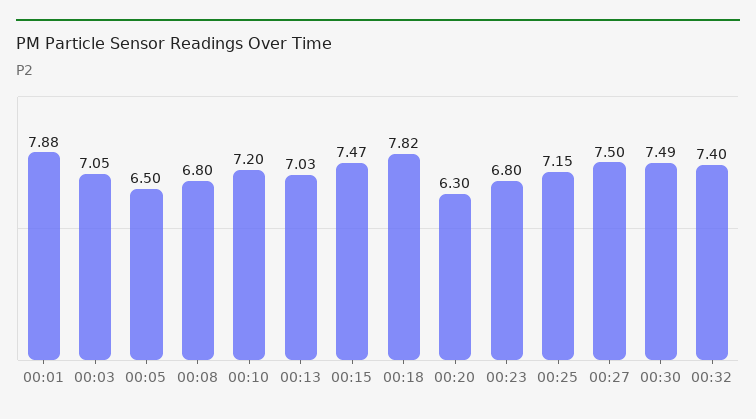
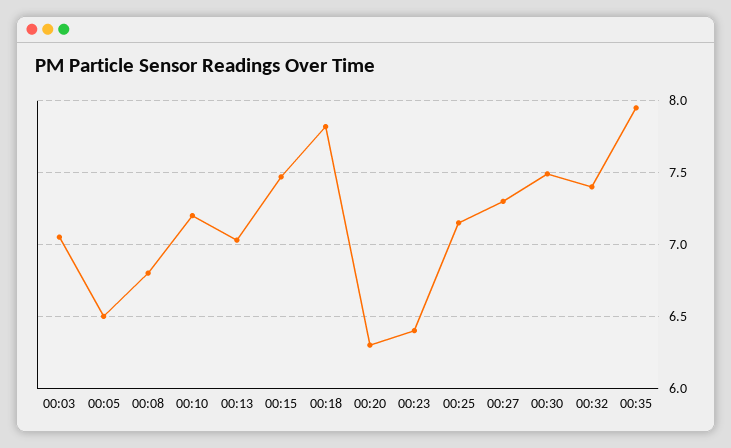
00:01: 7.88 -> none
00:23: 6.8 -> 6.4
00:27: 7.5 -> 7.3
00:35: none -> 7.95

